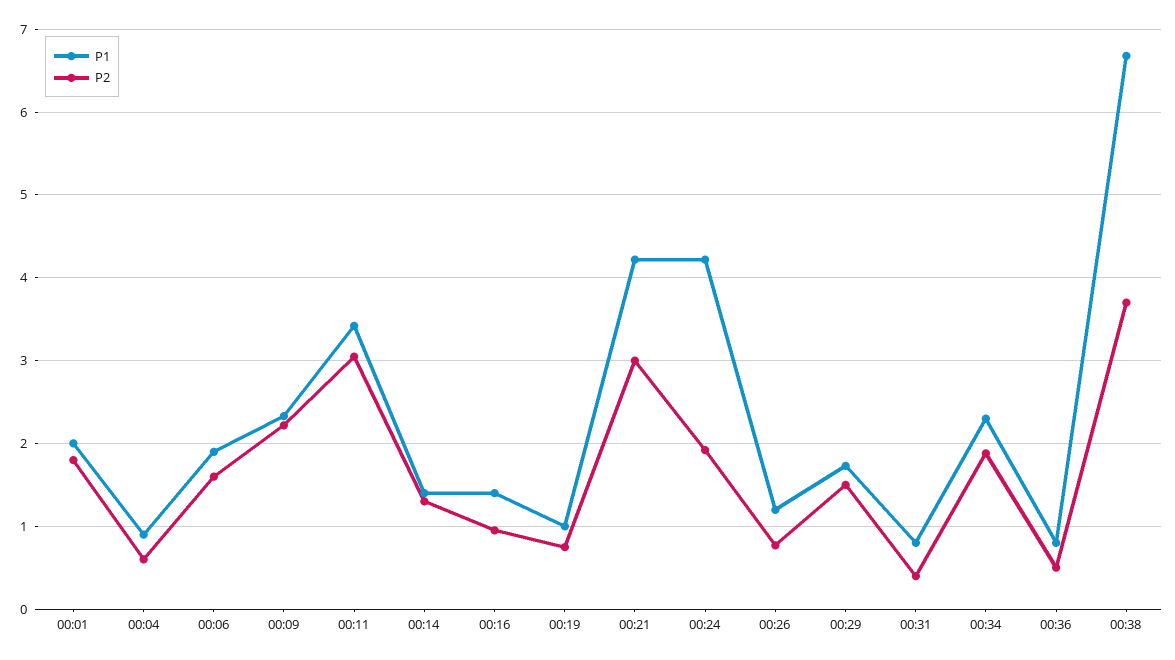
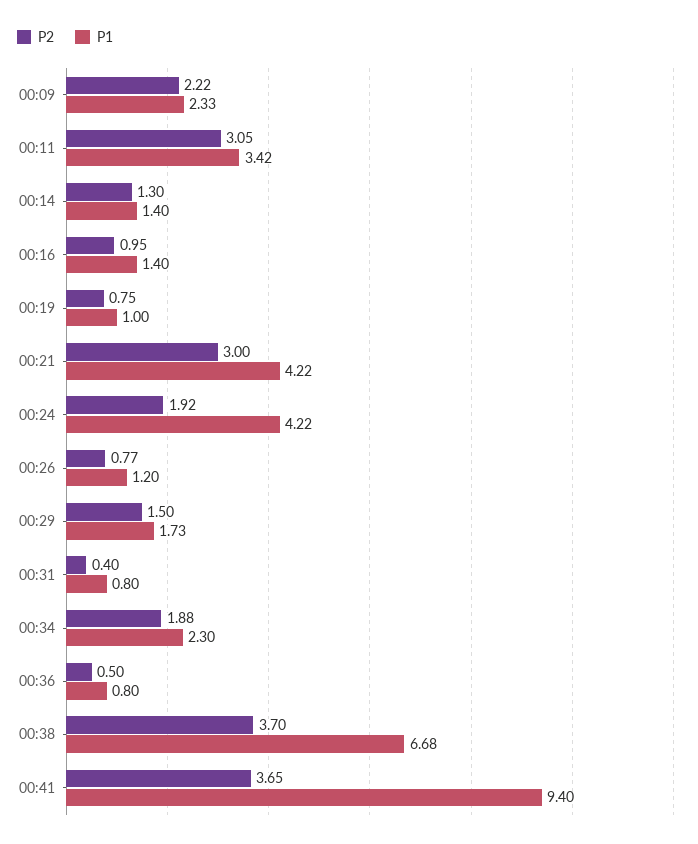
P1, 00:01: 2 -> none
P2, 00:01: 1.8 -> none
P1, 00:04: 0.9 -> none
P2, 00:04: 0.6 -> none
P1, 00:06: 1.9 -> none
P2, 00:06: 1.6 -> none
P2, 00:41: none -> 3.65
P1, 00:41: none -> 9.4

